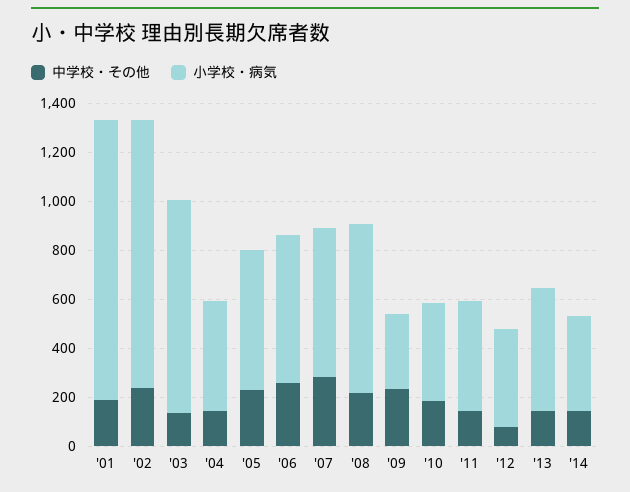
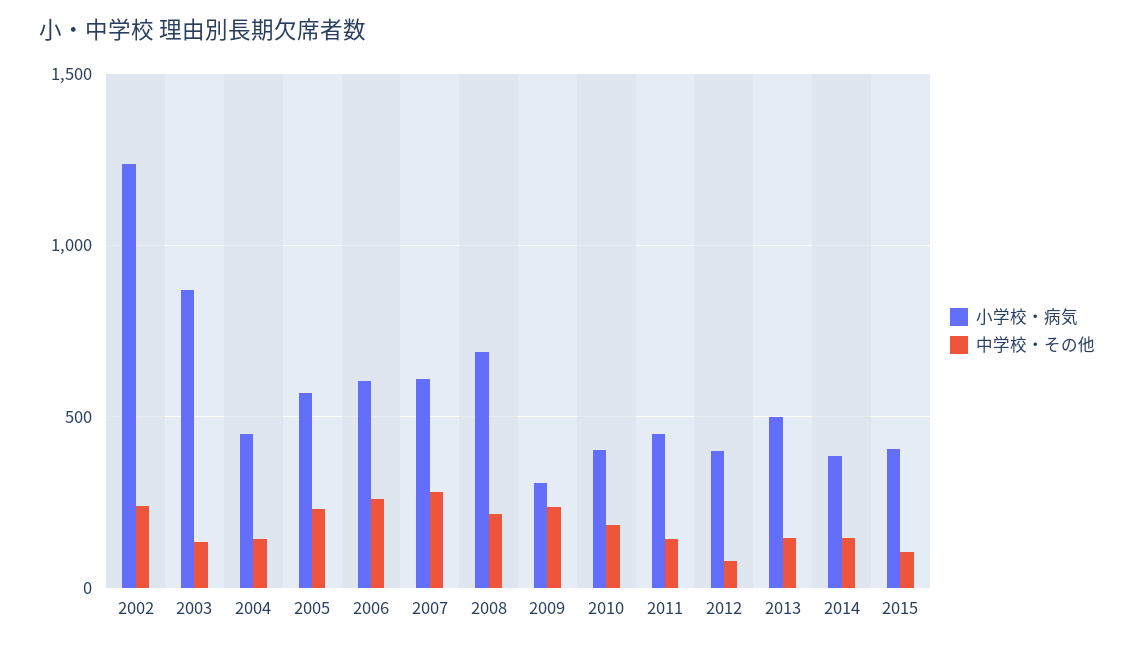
中学校・その他, '01: 200 -> none
小学校・病気, '01: 1150 -> none
小学校・病気, '02: 1100 -> 1250
小学校・病気, 2015: none -> 400
中学校・その他, 2015: none -> 100

